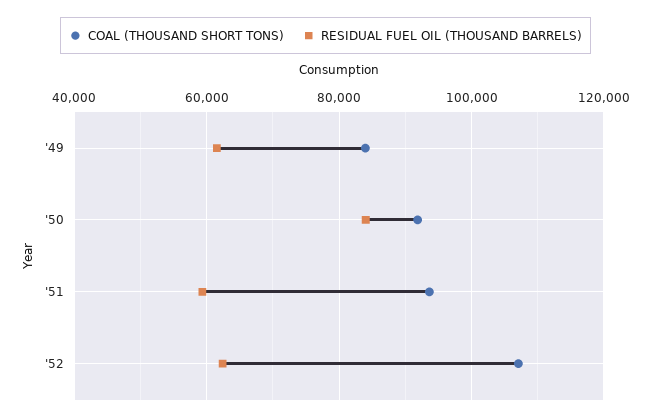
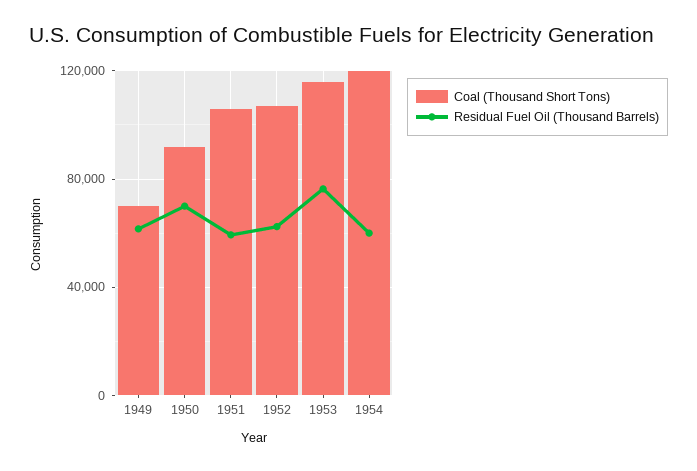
COAL (THOUSAND SHORT TONS), '49: 84000 -> 70000
RESIDUAL FUEL OIL (THOUSAND BARRELS), '50: 84000 -> 70000
COAL (THOUSAND SHORT TONS), '51: 94000 -> 105000
COAL (THOUSAND SHORT TONS), 1953: none -> 115000
RESIDUAL FUEL OIL (THOUSAND BARRELS), 1953: none -> 75000
COAL (THOUSAND SHORT TONS), 1954: none -> 120000
RESIDUAL FUEL OIL (THOUSAND BARRELS), 1954: none -> 60000

